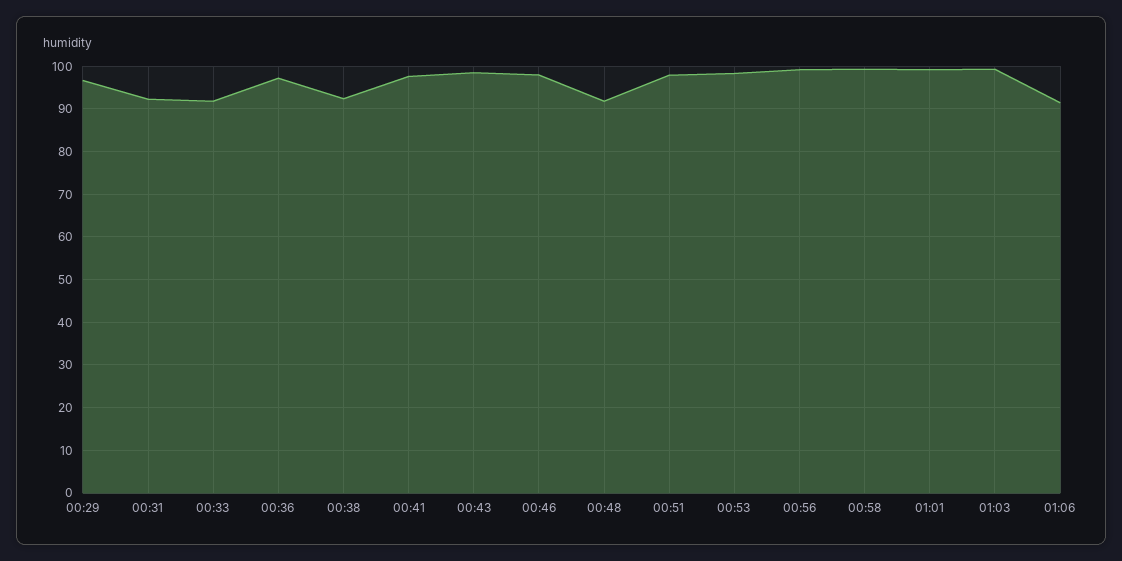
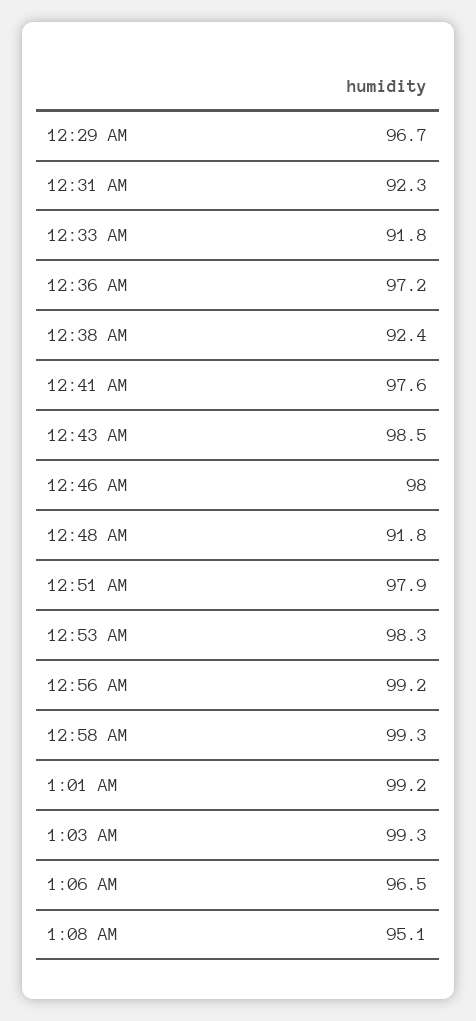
01:06: 92 -> 96.5
1:08 AM: none -> 95.1

